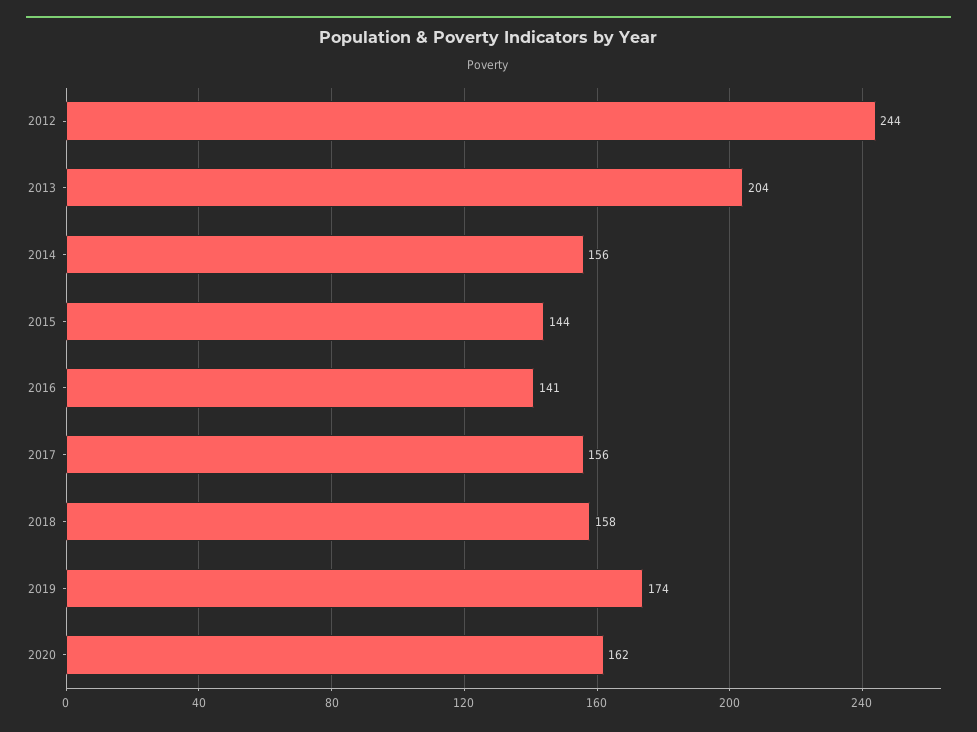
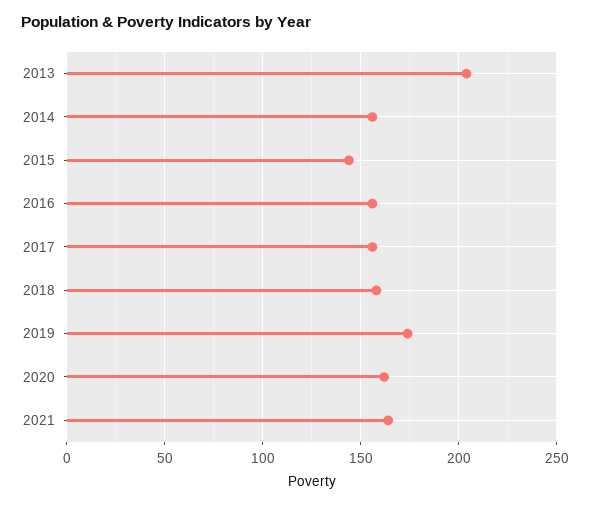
2012: 244 -> none
2016: 141 -> 155
2021: none -> 165

